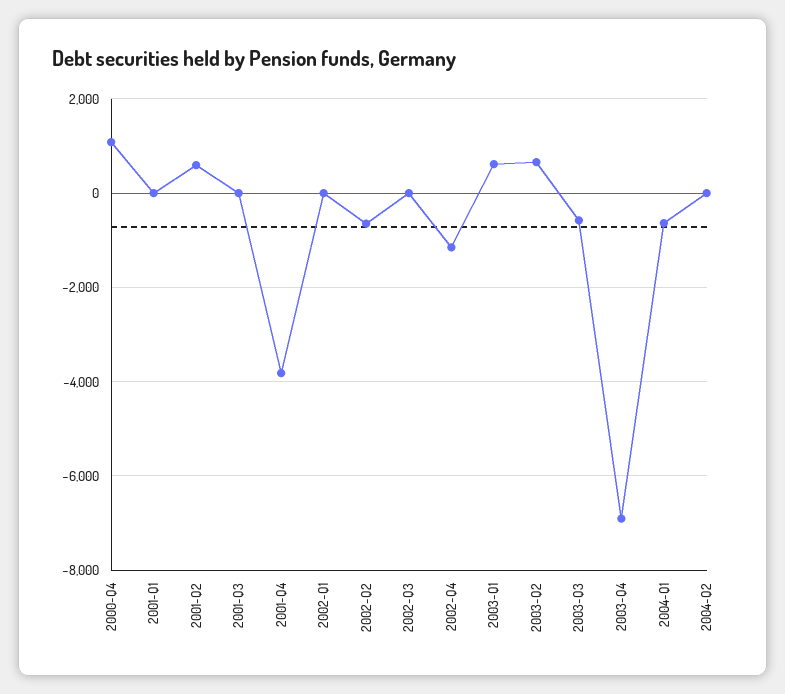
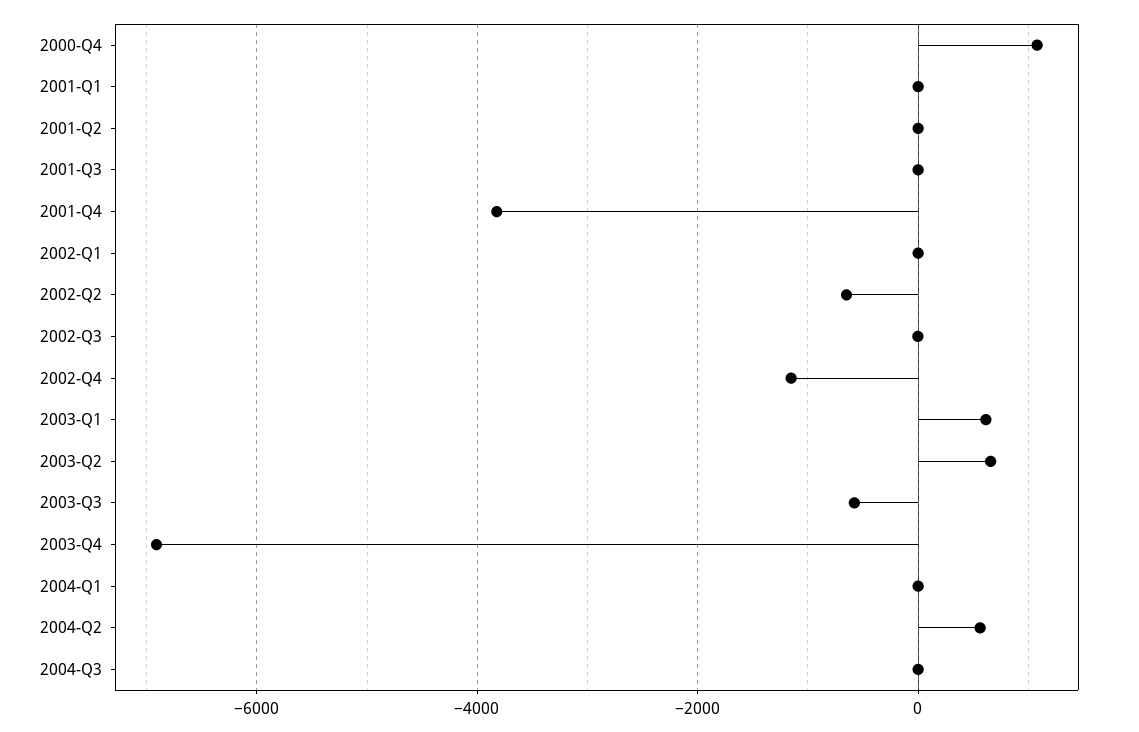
2001-Q2: 600 -> 0
2004-Q1: -600 -> 0
2004-Q2: 0 -> 600
2004-Q3: none -> 0

